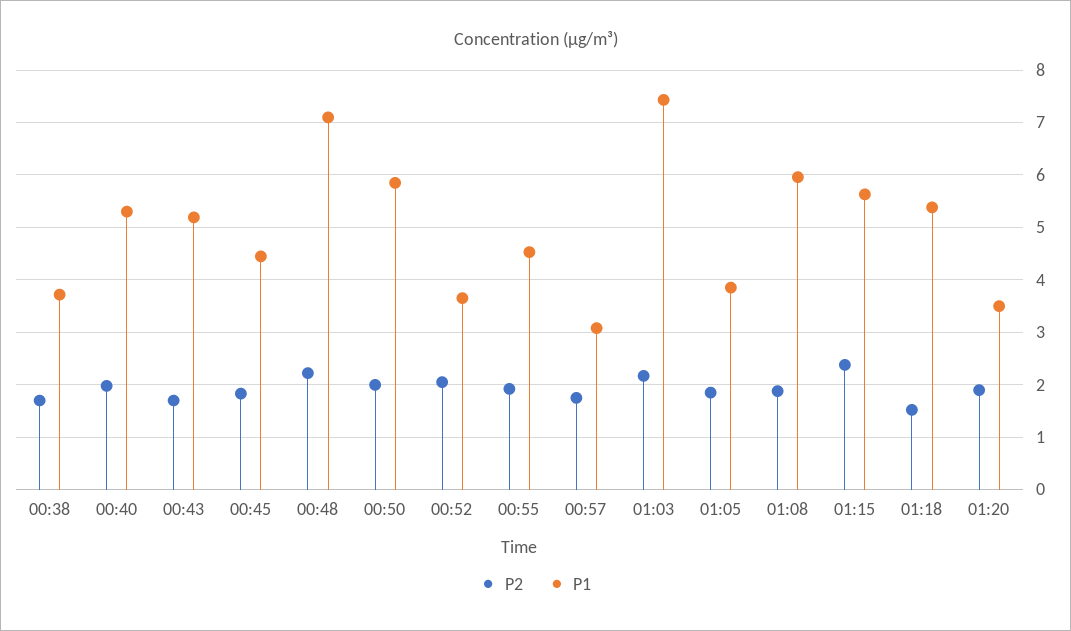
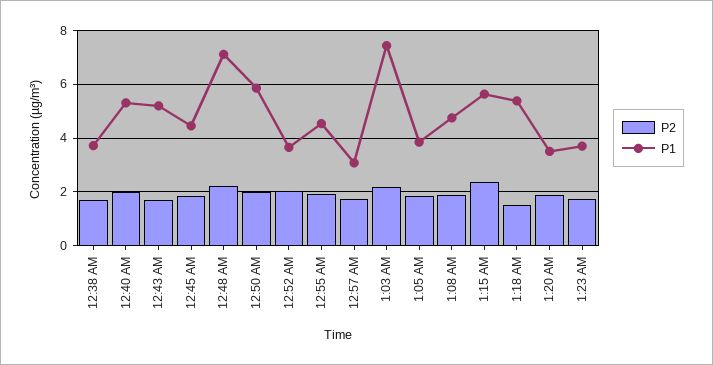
P1, 01:08: 6 -> 4.75
P2, 1:23 AM: none -> 1.75
P1, 1:23 AM: none -> 3.75

